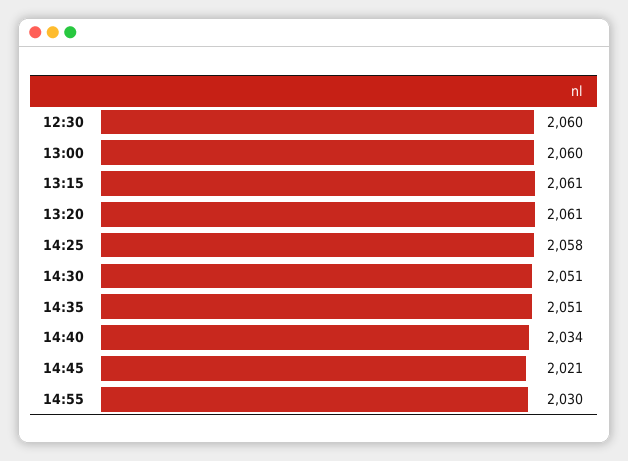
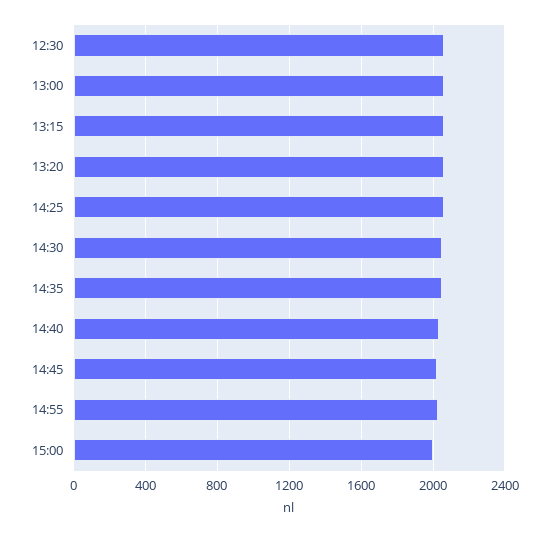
15:00: none -> 2000

